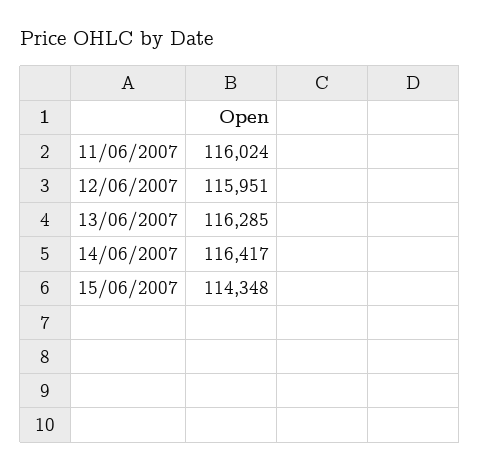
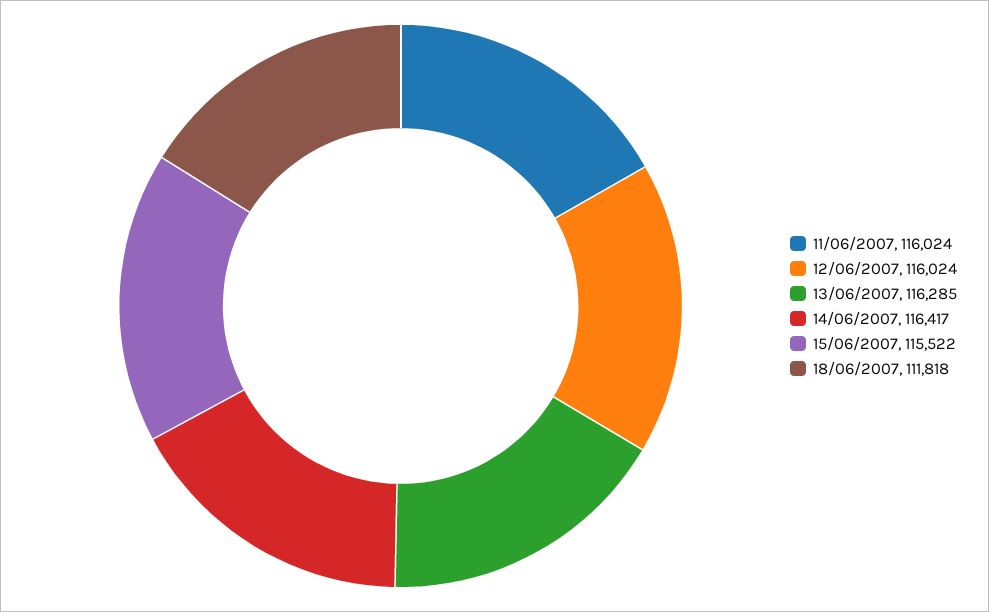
12/06/2007: 115951 -> 116024
15/06/2007: 114348 -> 115522
18/06/2007: none -> 111818

